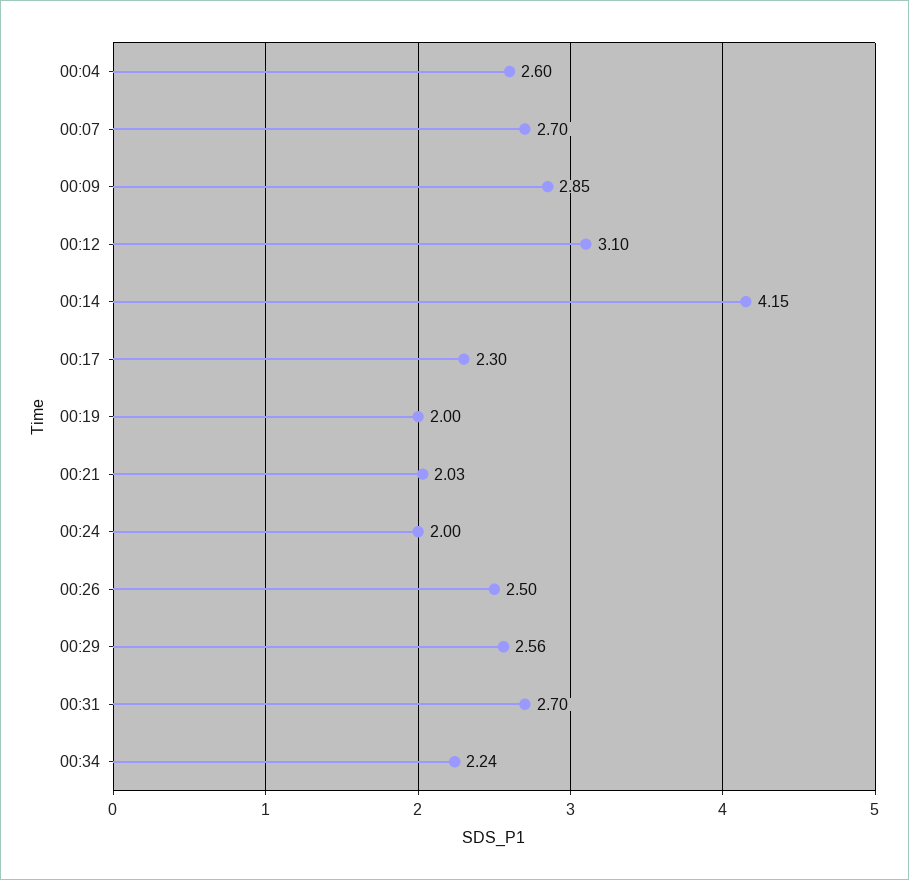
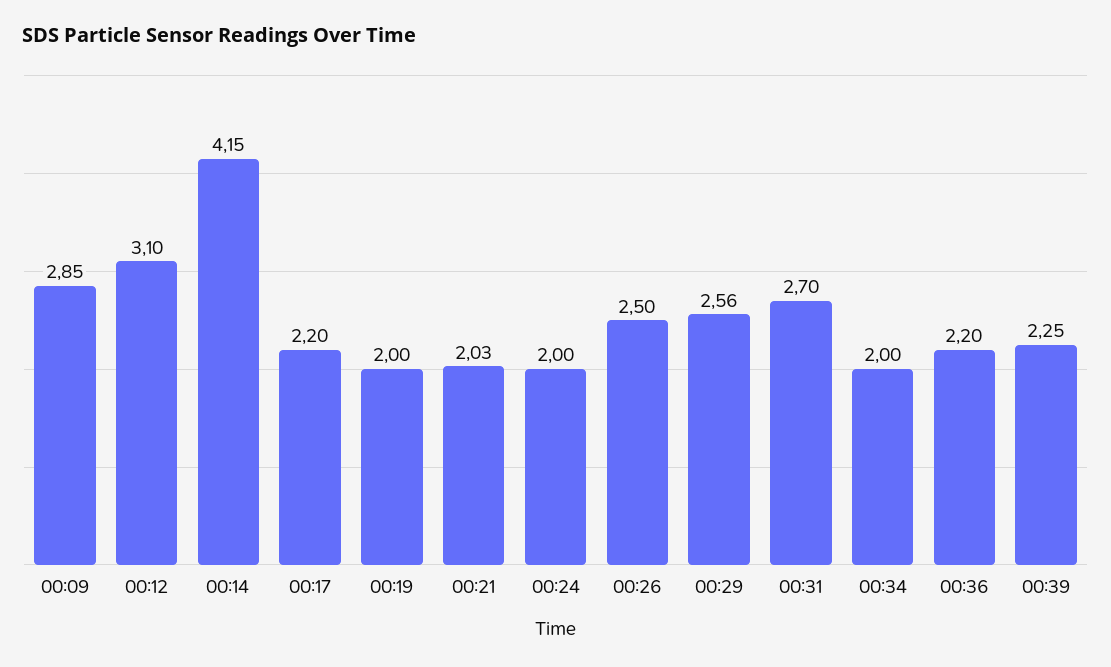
00:04: 2.6 -> none
00:07: 2.7 -> none
00:17: 2.3 -> 2.2
00:34: 2.24 -> 2
00:36: none -> 2.2
00:39: none -> 2.25

